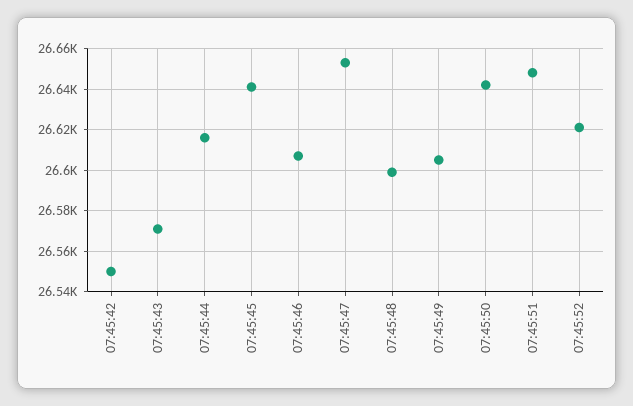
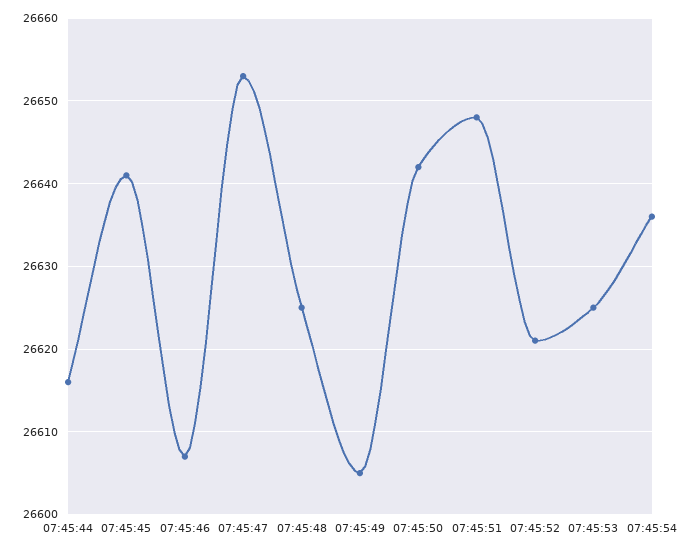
07:45:42: 26550 -> none
07:45:43: 26570 -> none
07:45:48: 26600 -> 26625
07:45:53: none -> 26625
07:45:54: none -> 26636

